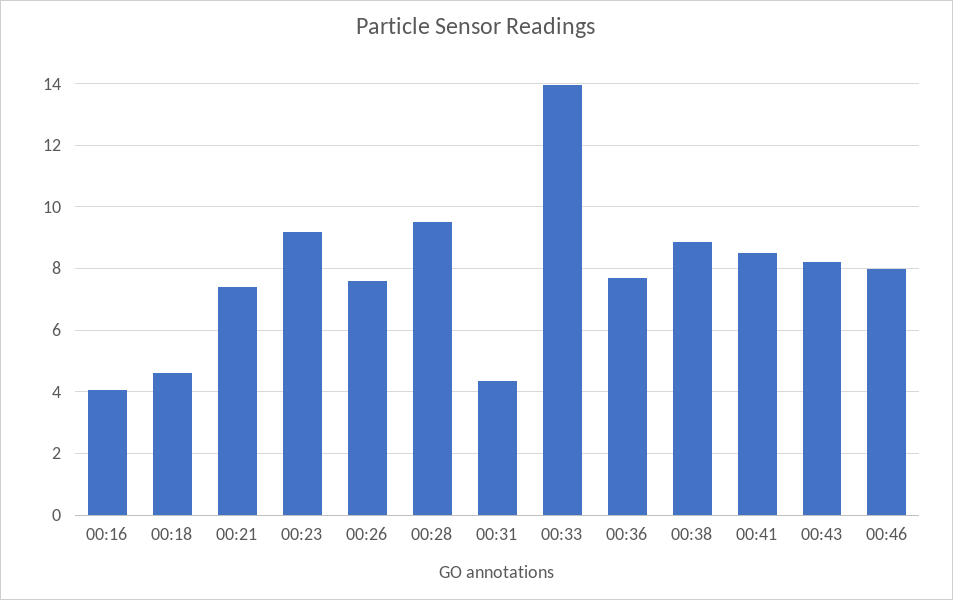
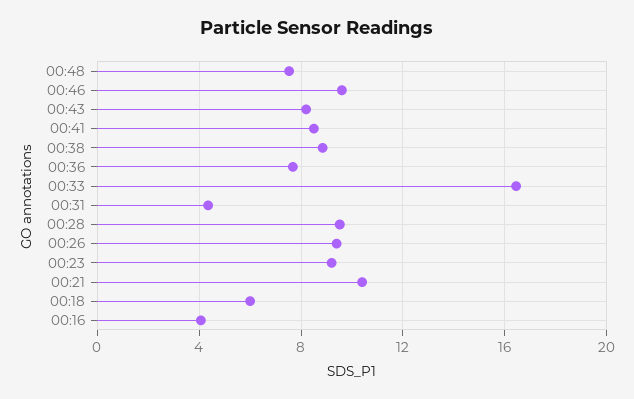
00:18: 4.6 -> 6
00:21: 7.4 -> 10.5
00:26: 7.6 -> 9.5
00:33: 14 -> 16.5
00:46: 8 -> 9.5
00:48: none -> 7.5

